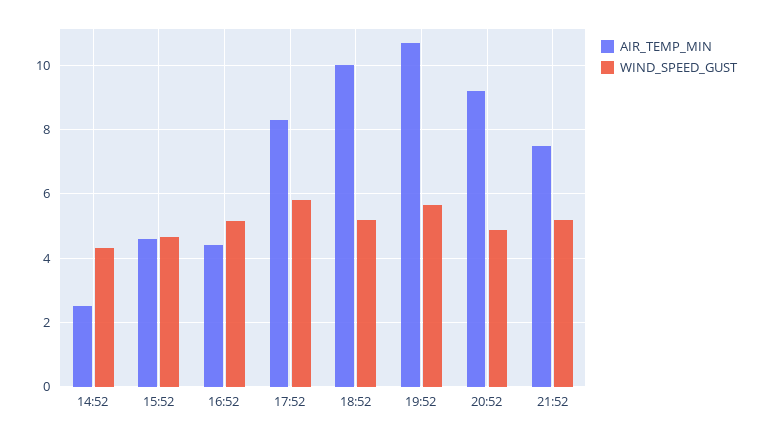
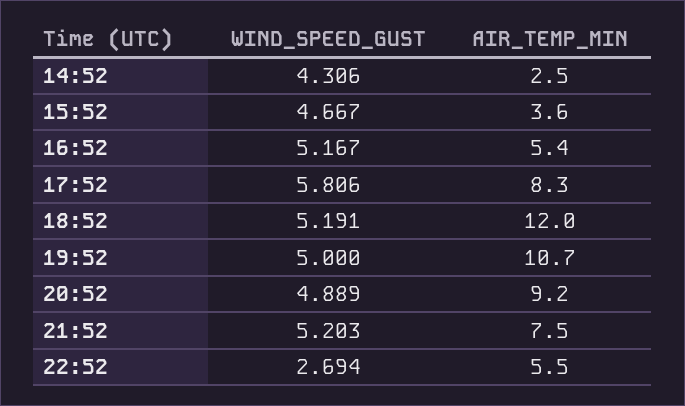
AIR_TEMP_MIN, 15:52: 4.6 -> 3.6
AIR_TEMP_MIN, 16:52: 4.4 -> 5.4
AIR_TEMP_MIN, 18:52: 10 -> 12
WIND_SPEED_GUST, 19:52: 5.6 -> 5
WIND_SPEED_GUST, 22:52: none -> 2.694
AIR_TEMP_MIN, 22:52: none -> 5.5

